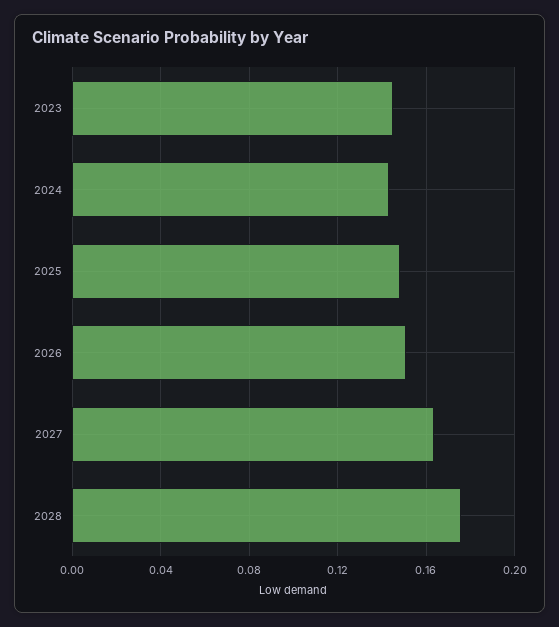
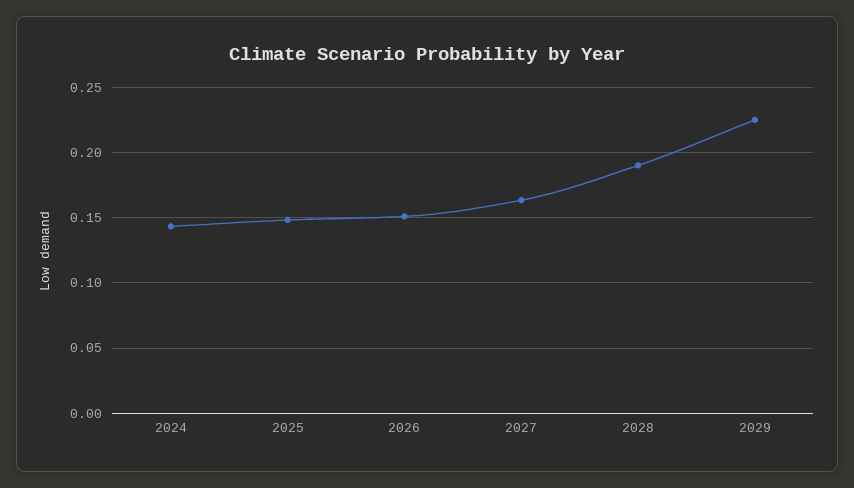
2023: 0.145 -> none
2028: 0.175 -> 0.19
2029: none -> 0.225

